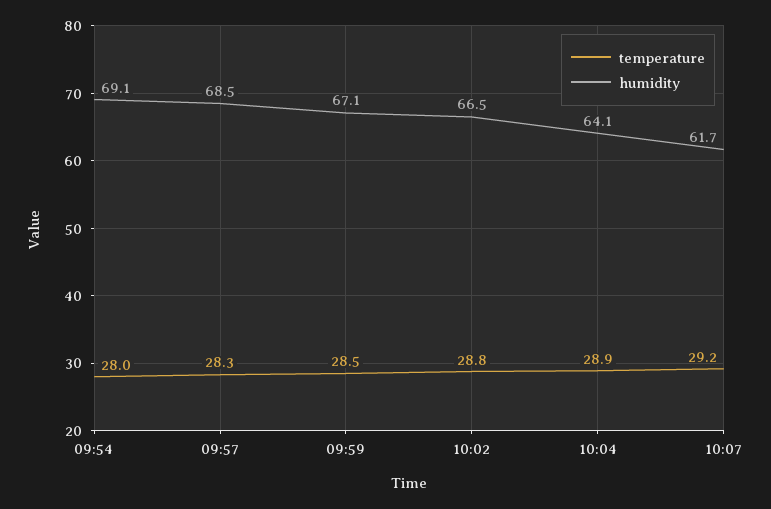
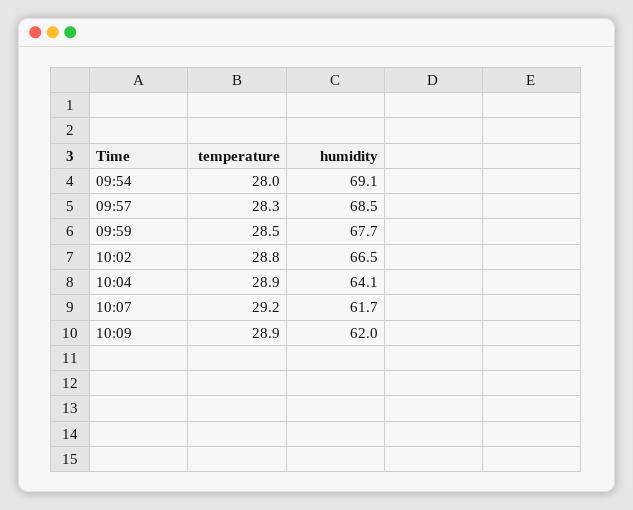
humidity, 09:59: 67.1 -> 67.7
temperature, 10:09: none -> 28.9
humidity, 10:09: none -> 62

